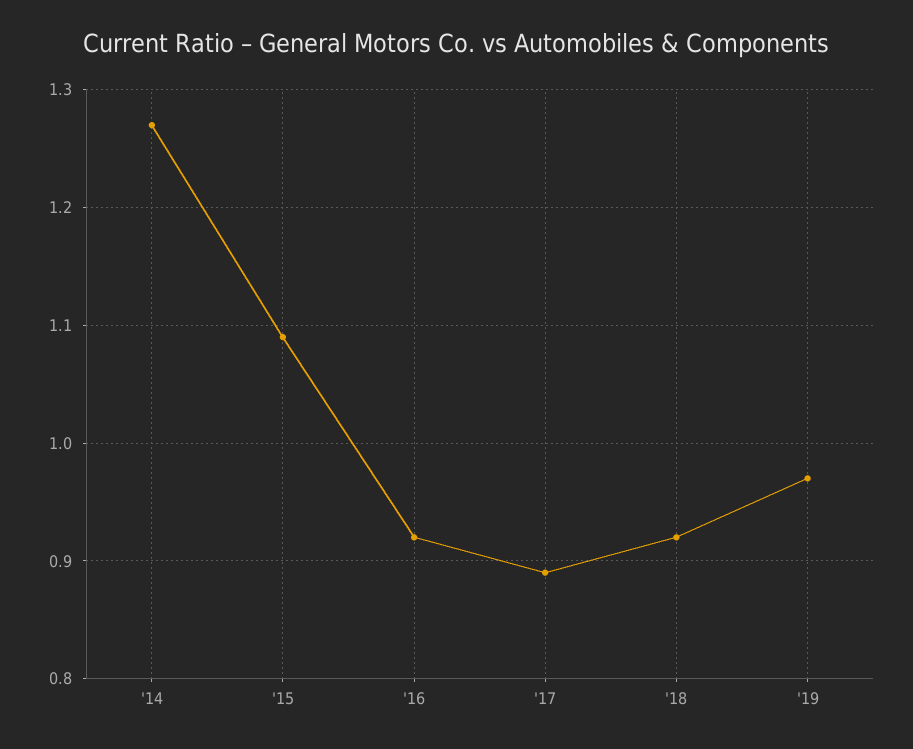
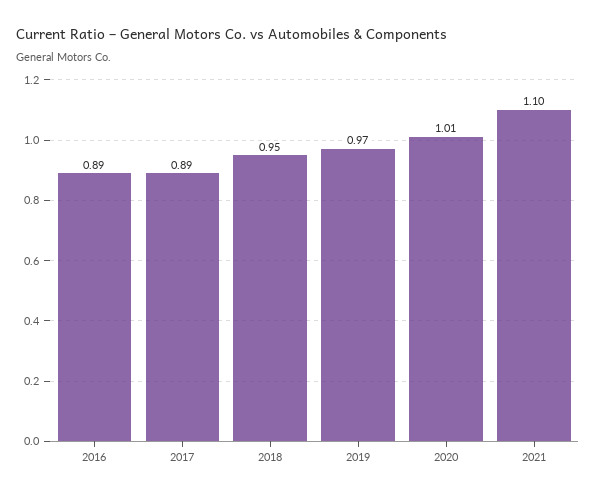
'14: 1.27 -> none
'15: 1.09 -> none
'16: 0.92 -> 0.89
'18: 0.92 -> 0.95
2020: none -> 1.01
2021: none -> 1.1

